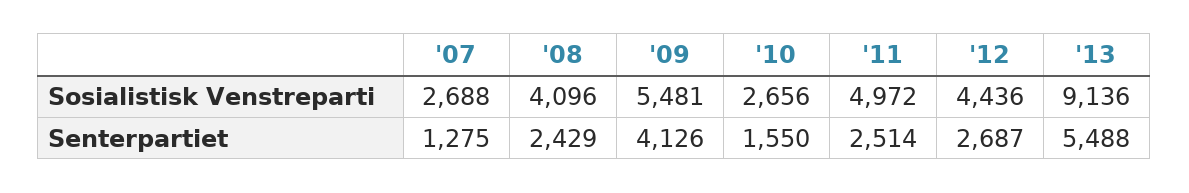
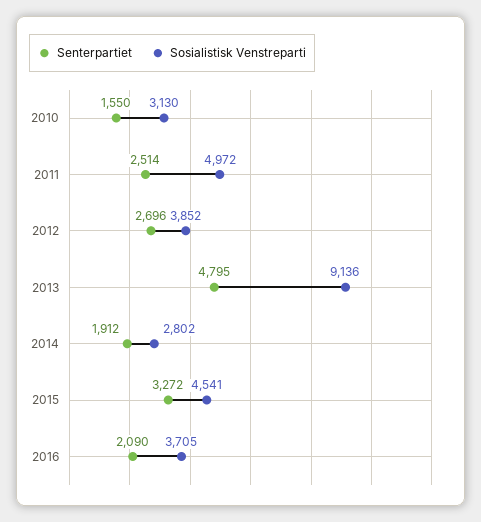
Sosialistisk Venstreparti, '07: 2688 -> none
Sosialistisk Venstreparti, '08: 4096 -> none
Sosialistisk Venstreparti, '09: 5481 -> none
Sosialistisk Venstreparti, '10: 2656 -> 3130
Sosialistisk Venstreparti, '12: 4436 -> 3852
Senterpartiet, '07: 1275 -> none
Senterpartiet, '08: 2429 -> none
Senterpartiet, '09: 4126 -> none
Senterpartiet, '12: 2687 -> 2696
Senterpartiet, '13: 5488 -> 4795
Senterpartiet, 2014: none -> 1912
Sosialistisk Venstreparti, 2014: none -> 2802
Senterpartiet, 2015: none -> 3272
Sosialistisk Venstreparti, 2015: none -> 4541
Senterpartiet, 2016: none -> 2090
Sosialistisk Venstreparti, 2016: none -> 3705

